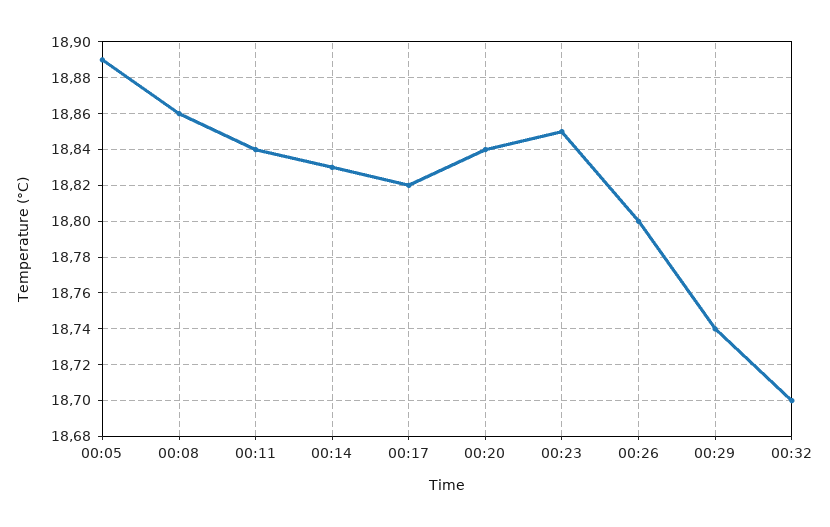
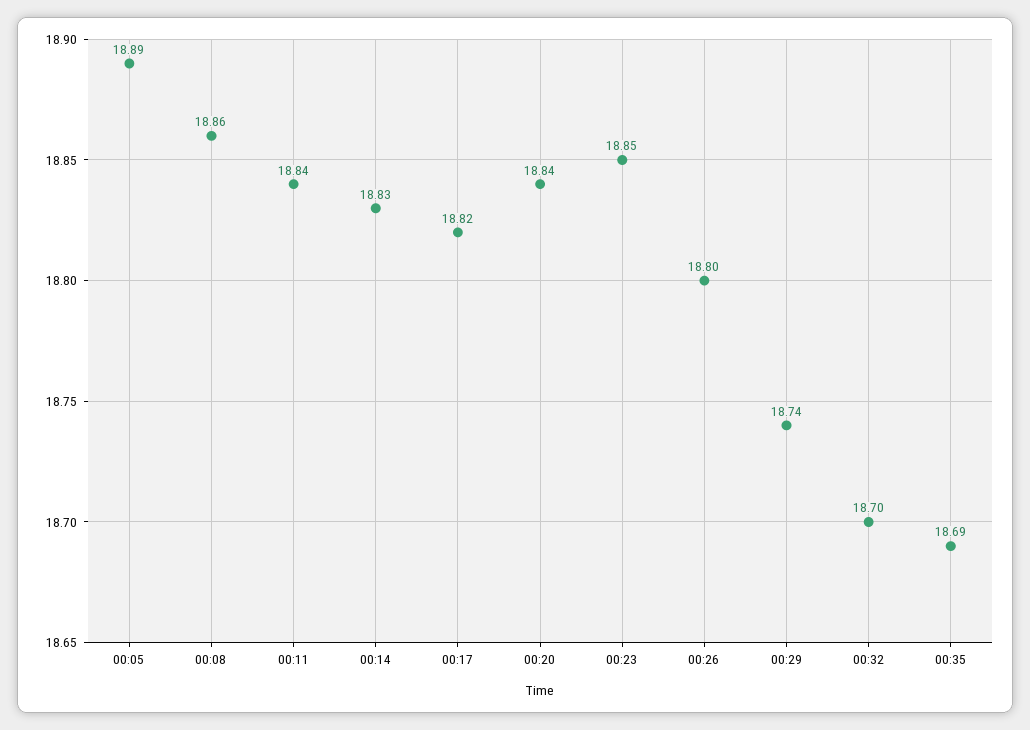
00:35: none -> 18.69

